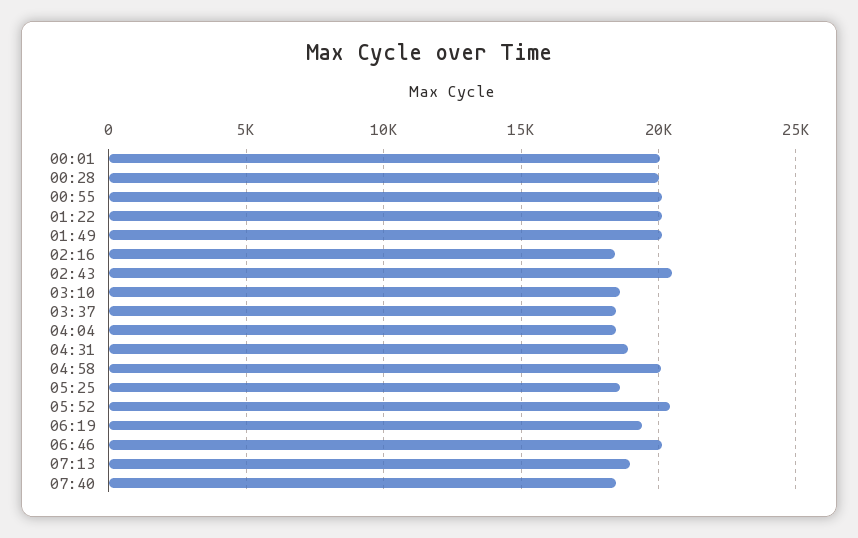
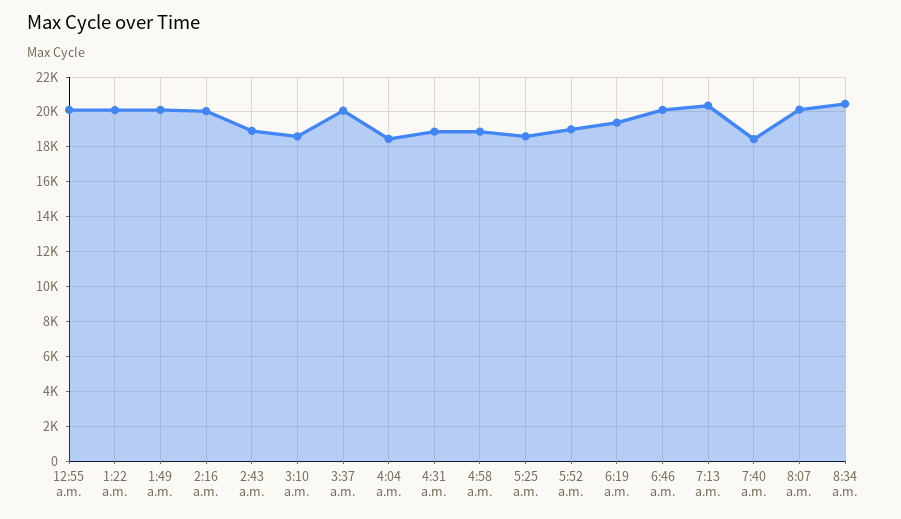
00:01: 20000 -> none
00:28: 20000 -> none
02:16: 18500 -> 20000
02:43: 20500 -> 19000
03:37: 18500 -> 20000
04:58: 20000 -> 19000
05:52: 20500 -> 19000
07:13: 19000 -> 20500
8:07 a.m.: none -> 20000
8:34 a.m.: none -> 20500

